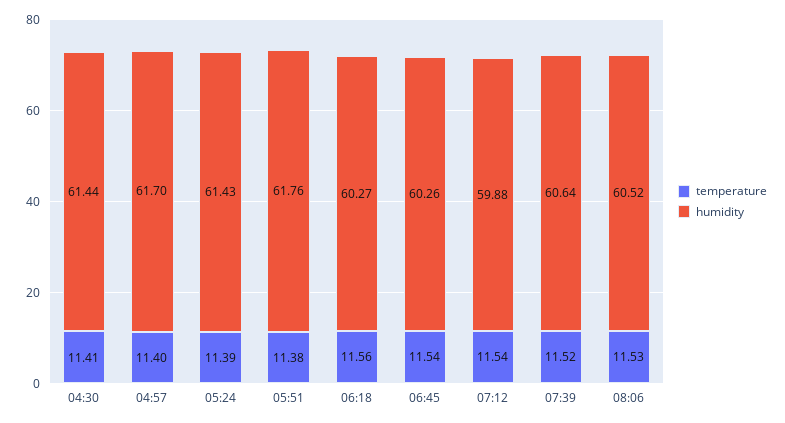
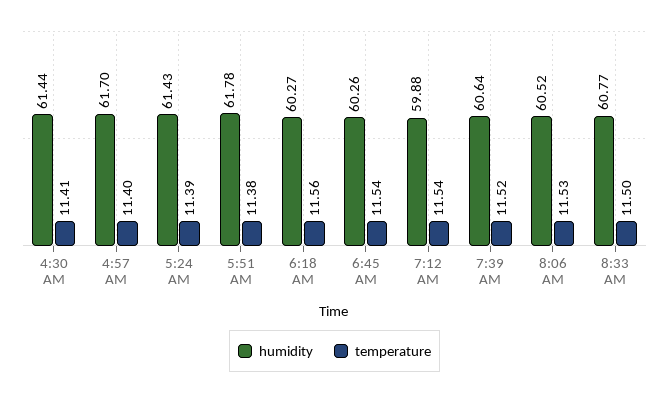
humidity, 05:51: 61.76 -> 61.78
humidity, 8:33 AM: none -> 60.77
temperature, 8:33 AM: none -> 11.5

